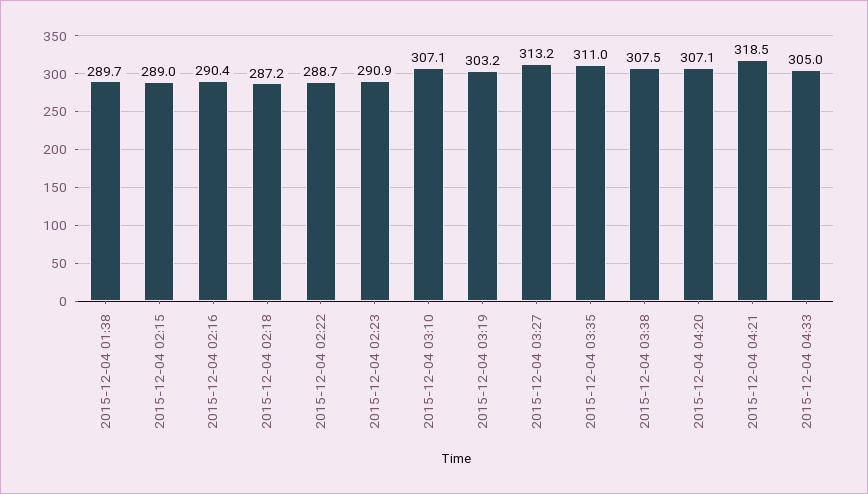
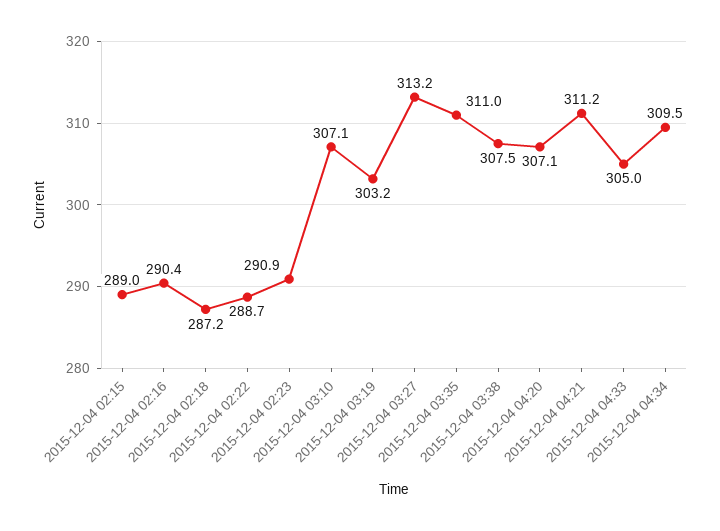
2015-12-04 01:38: 289.7 -> none
2015-12-04 04:21: 318.5 -> 311.2
2015-12-04 04:34: none -> 309.5

